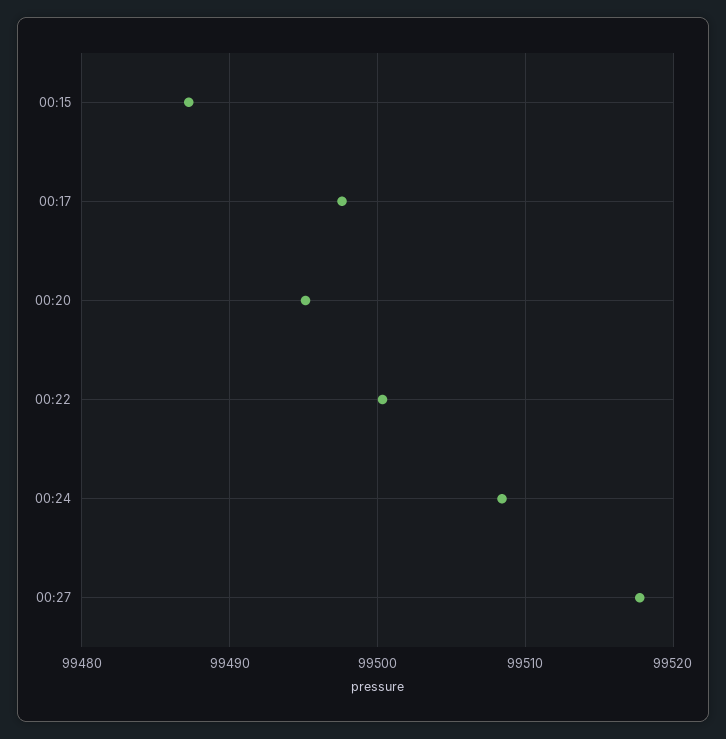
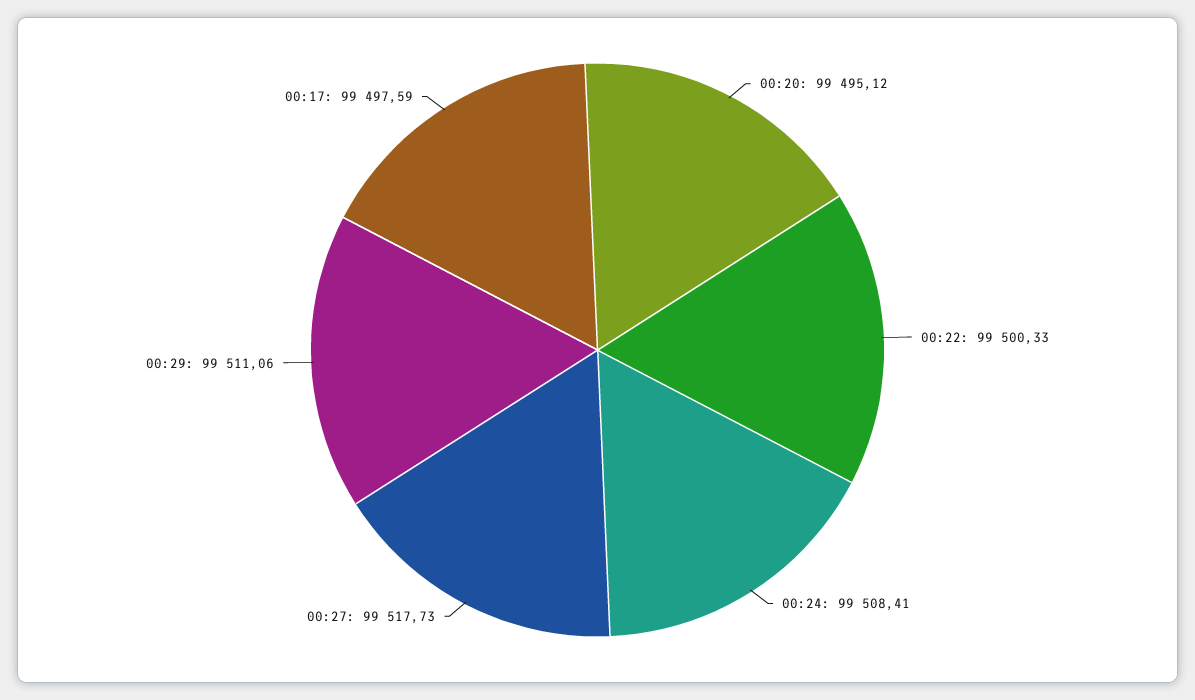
00:15: 99487 -> none
00:29: none -> 99511.06

